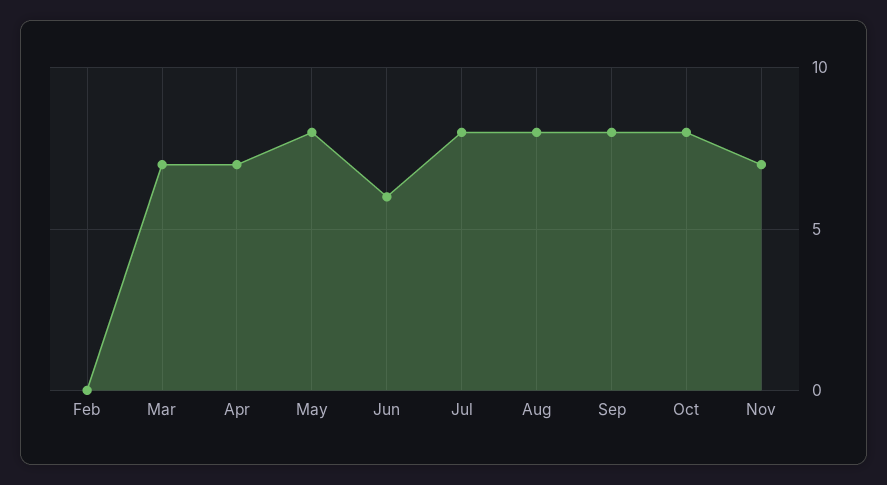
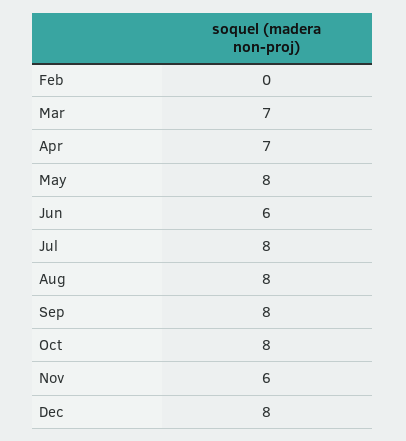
Nov: 7 -> 6
Dec: none -> 8

